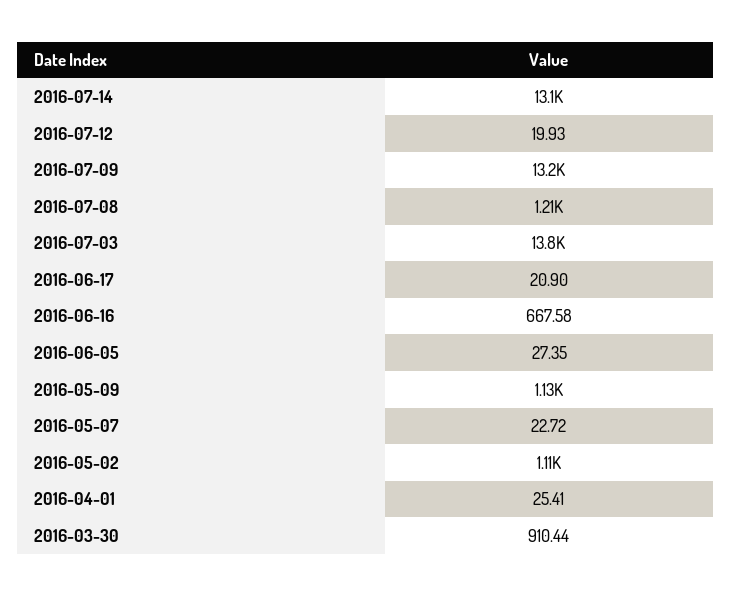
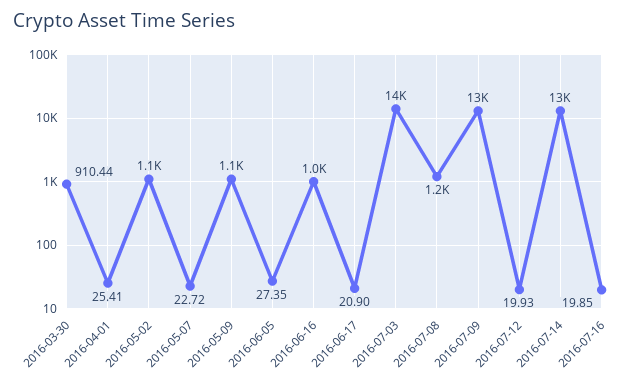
2016-06-16: 667.58 -> 1000
2016-07-16: none -> 19.85

